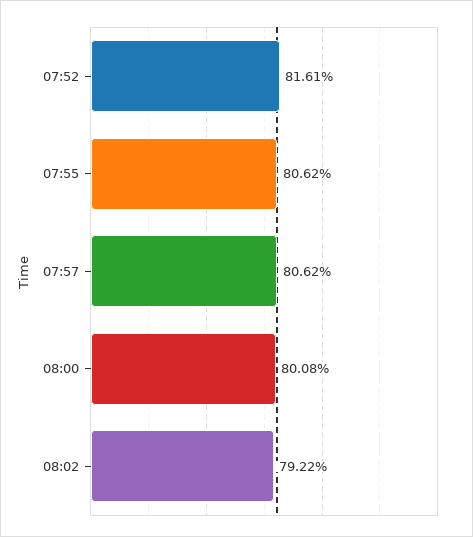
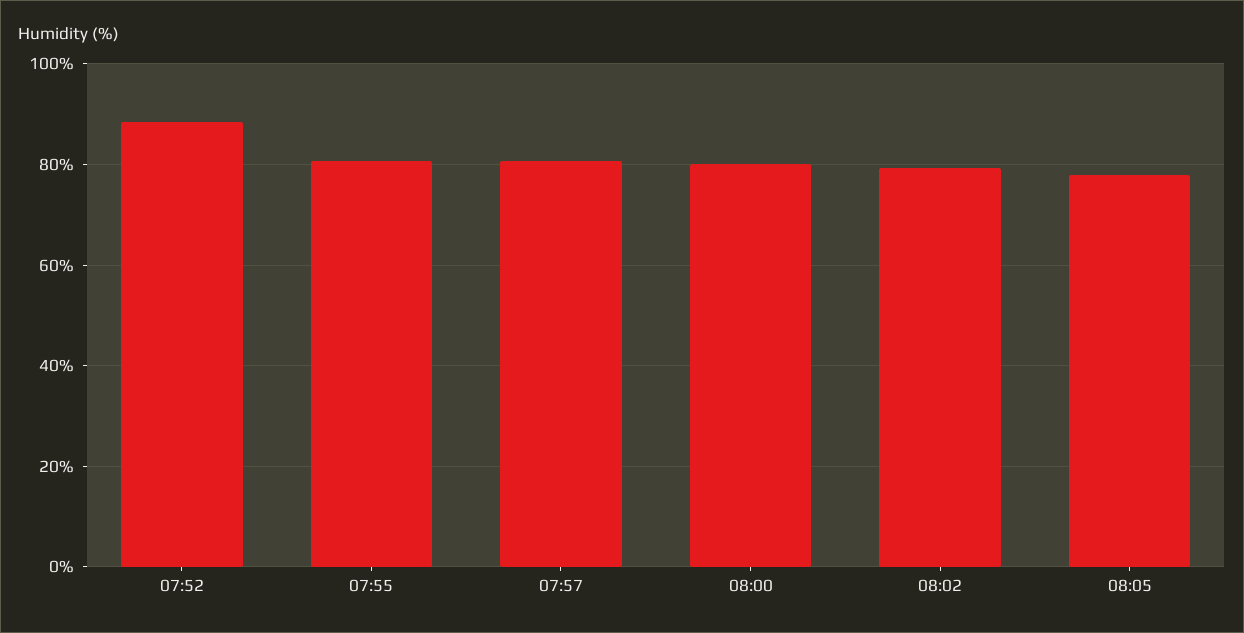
07:52: 81.61 -> 88
08:05: none -> 78

